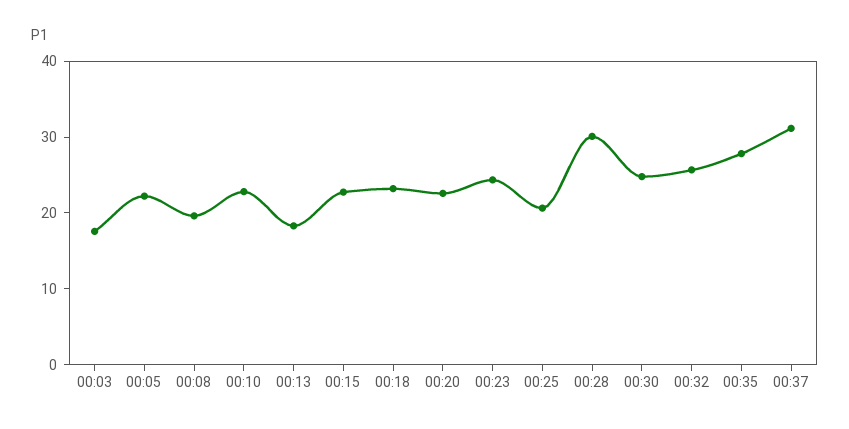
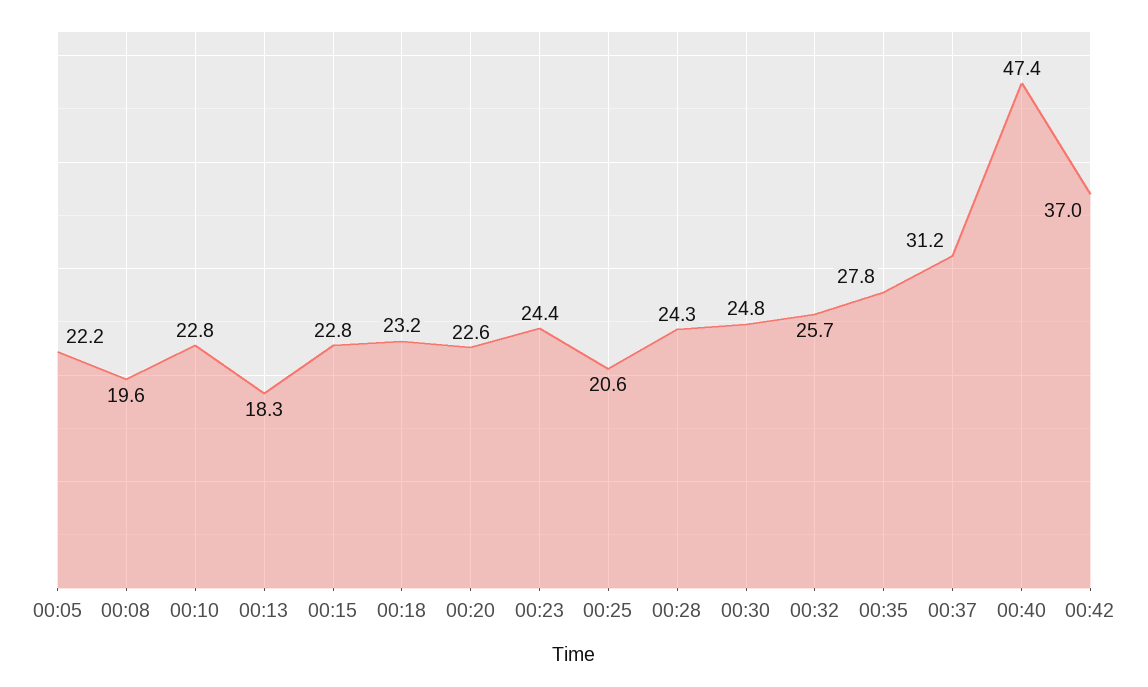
00:03: 18 -> none
00:28: 30 -> 24.3
00:40: none -> 47.4
00:42: none -> 37

